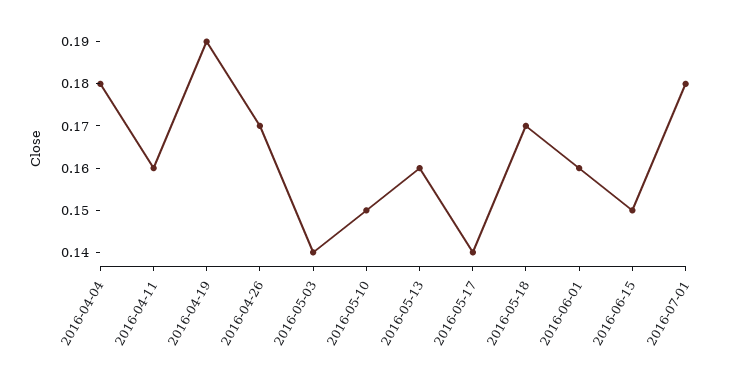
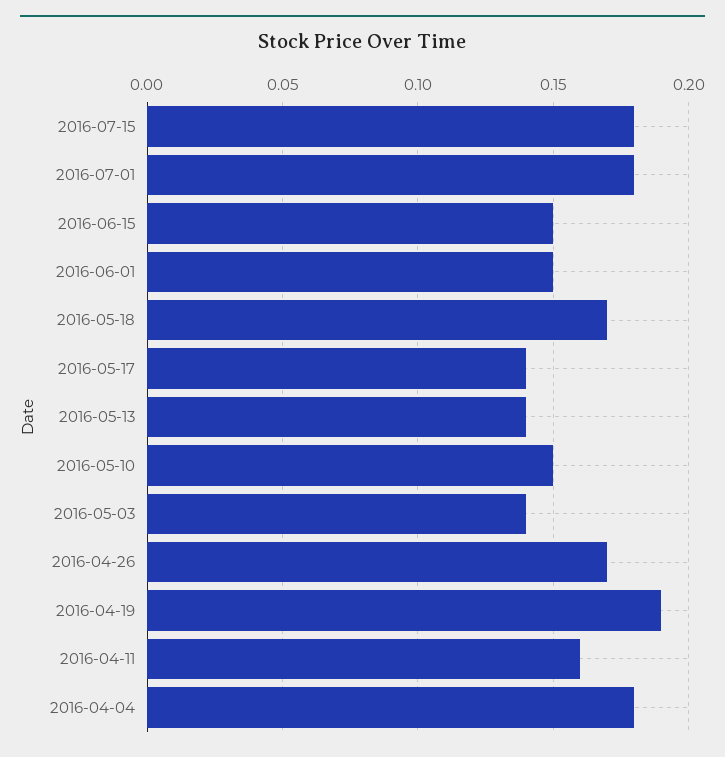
2016-05-13: 0.16 -> 0.14
2016-06-01: 0.16 -> 0.15
2016-07-15: none -> 0.18

